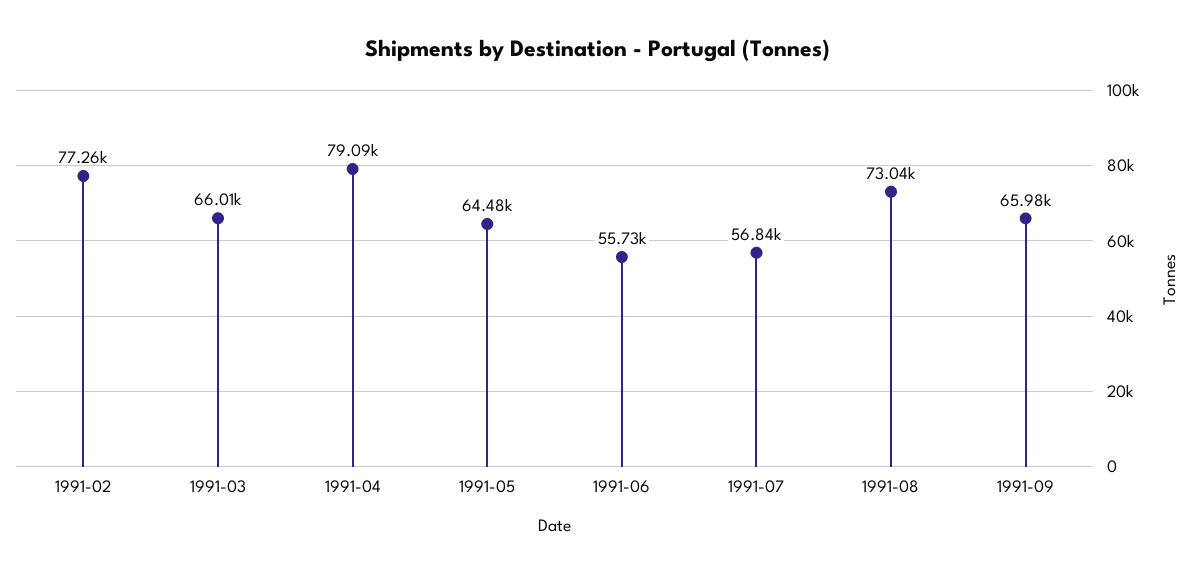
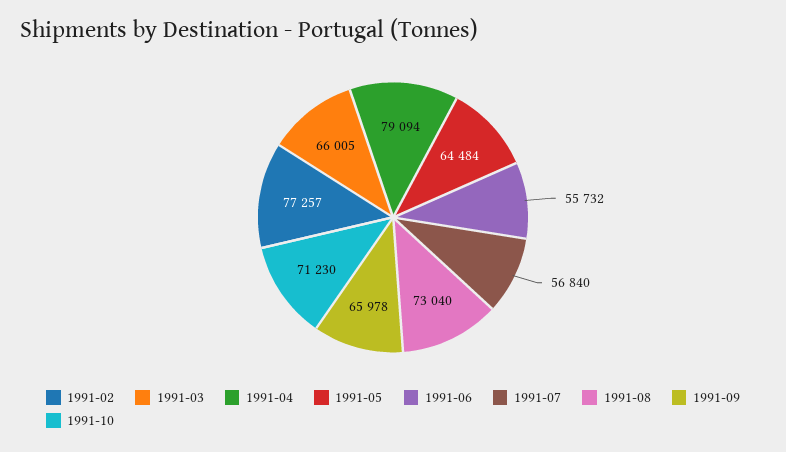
1991-10: none -> 71230

